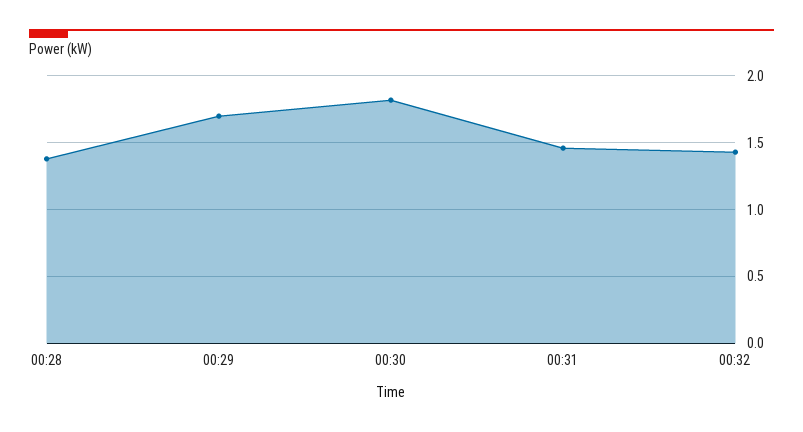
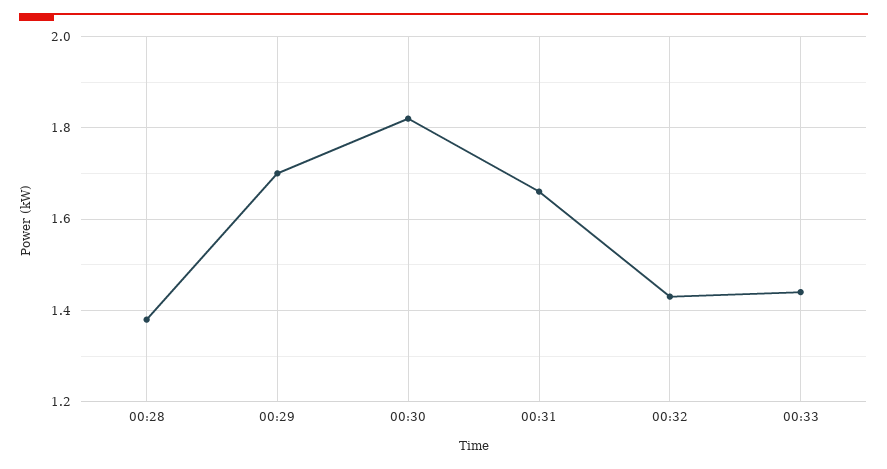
00:31: 1.45 -> 1.65
00:33: none -> 1.45

